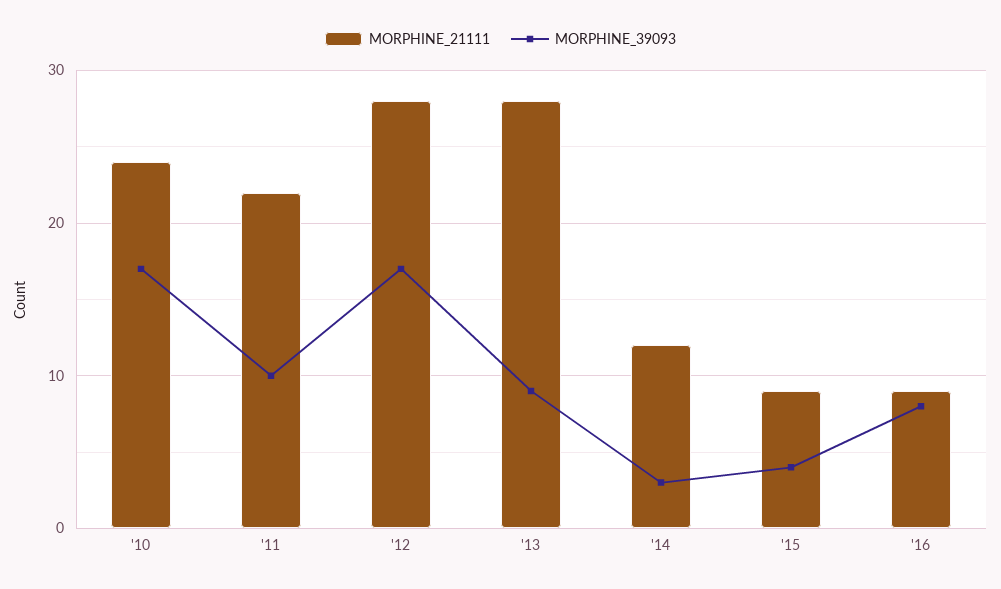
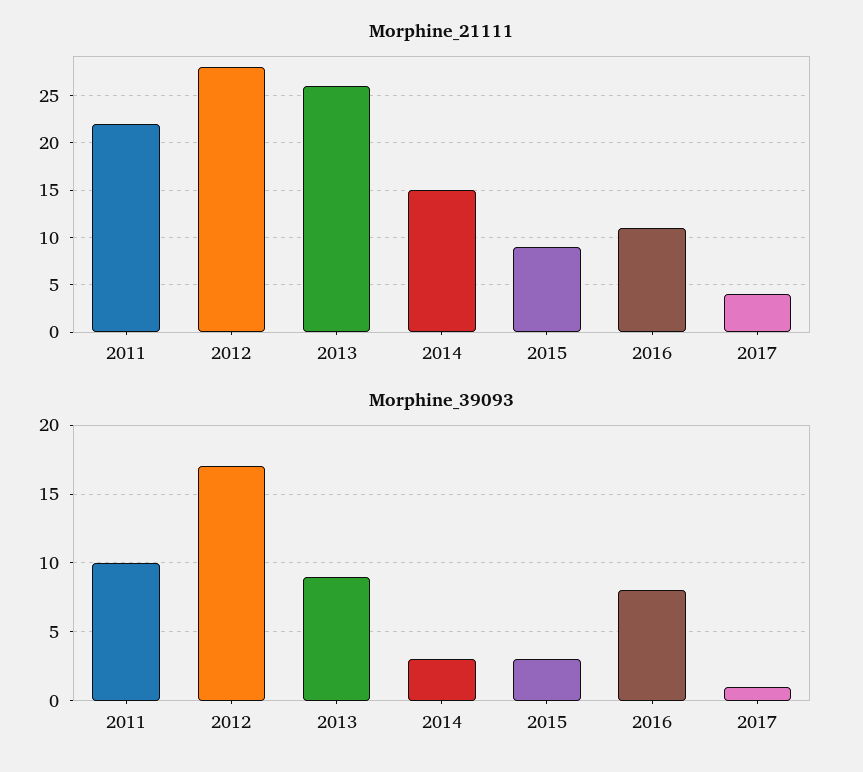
MORPHINE_21111, '10: 24 -> none
MORPHINE_39093, '10: 17 -> none
MORPHINE_21111, '13: 28 -> 26
MORPHINE_21111, '14: 12 -> 15
MORPHINE_39093, '15: 4 -> 3
MORPHINE_21111, '16: 9 -> 11
MORPHINE_21111, 2017: none -> 4
MORPHINE_39093, 2017: none -> 1

